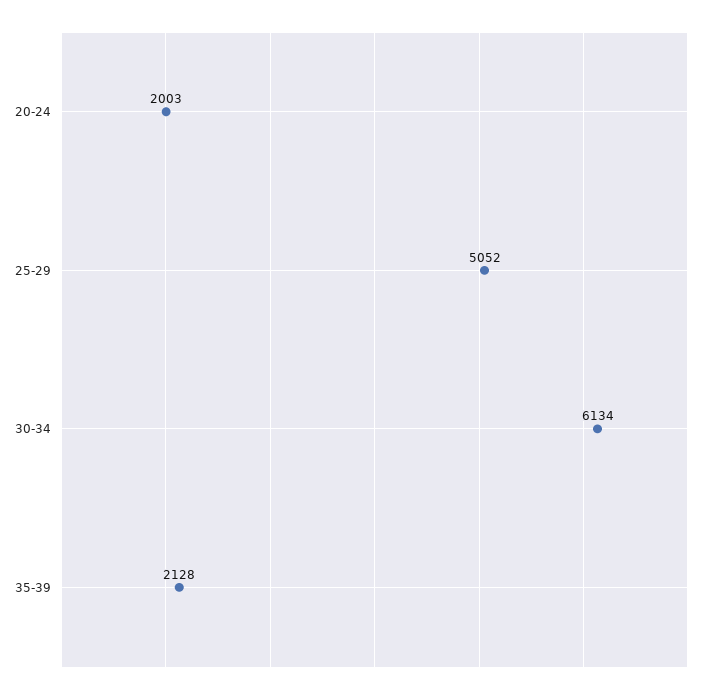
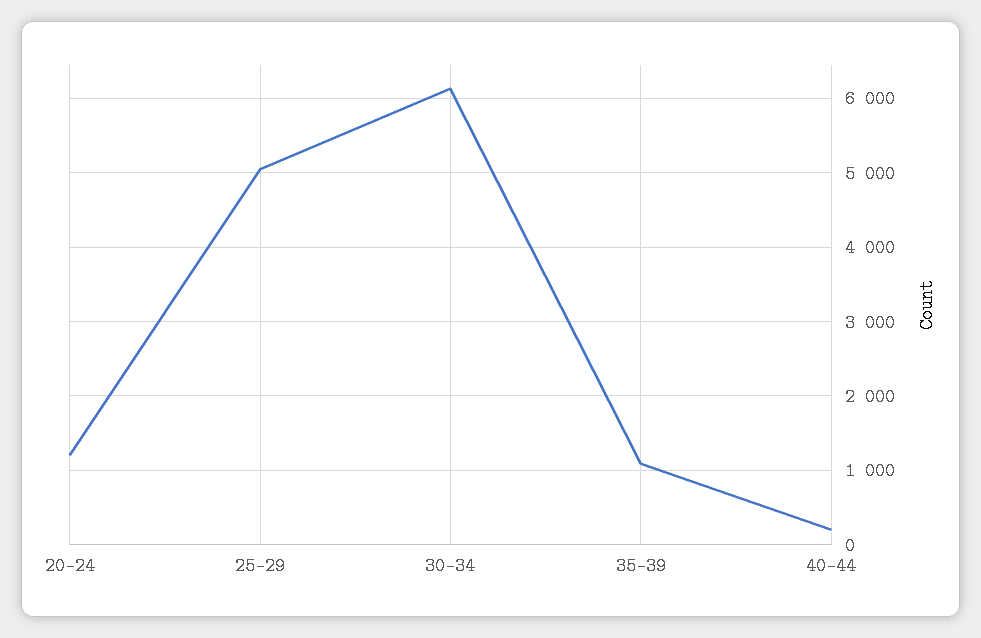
20-24: 2003 -> 1200
35-39: 2128 -> 1100
40-44: none -> 200

